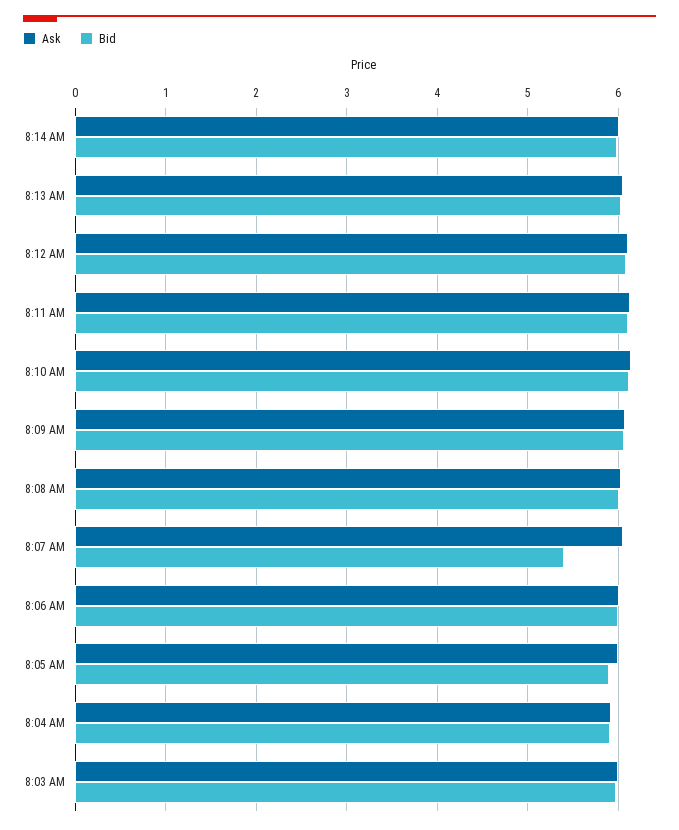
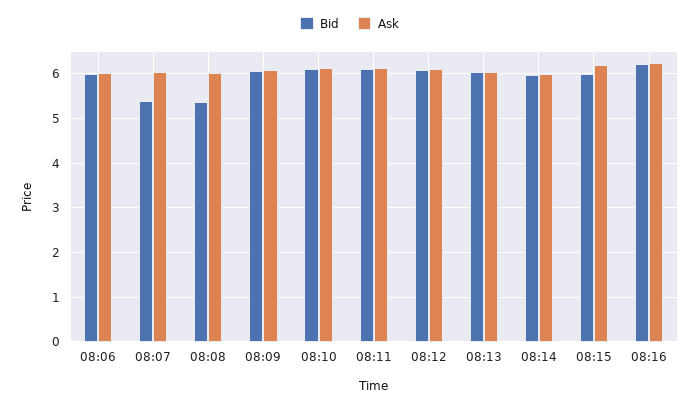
Bid, 8:08 AM: 6 -> 5.4
Ask, 8:05 AM: 6 -> none
Bid, 8:05 AM: 5.9 -> none
Ask, 8:04 AM: 5.9 -> none
Bid, 8:04 AM: 5.9 -> none
Ask, 8:03 AM: 6 -> none
Bid, 8:03 AM: 6 -> none
Bid, 08:15: none -> 6
Ask, 08:15: none -> 6.2
Bid, 08:16: none -> 6.2
Ask, 08:16: none -> 6.2

